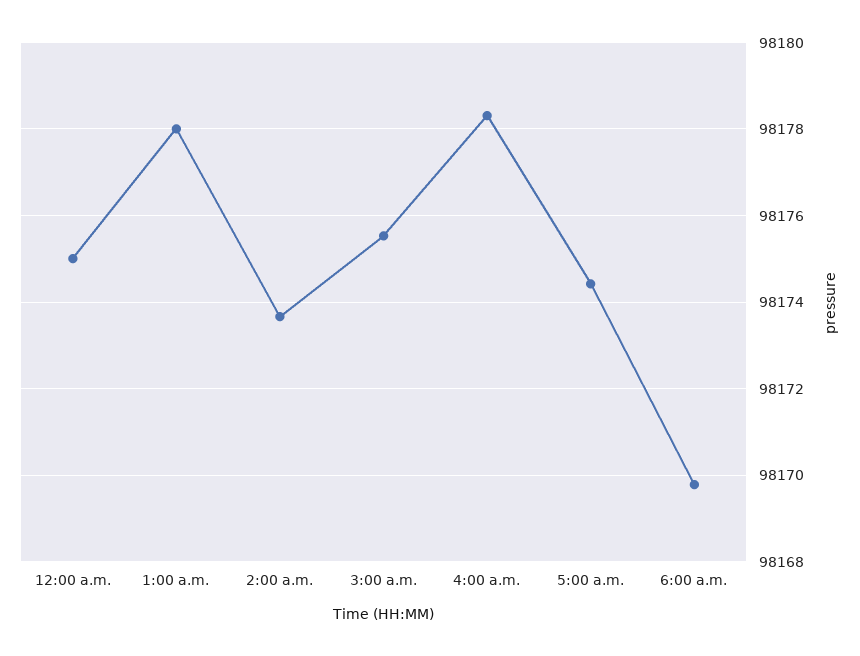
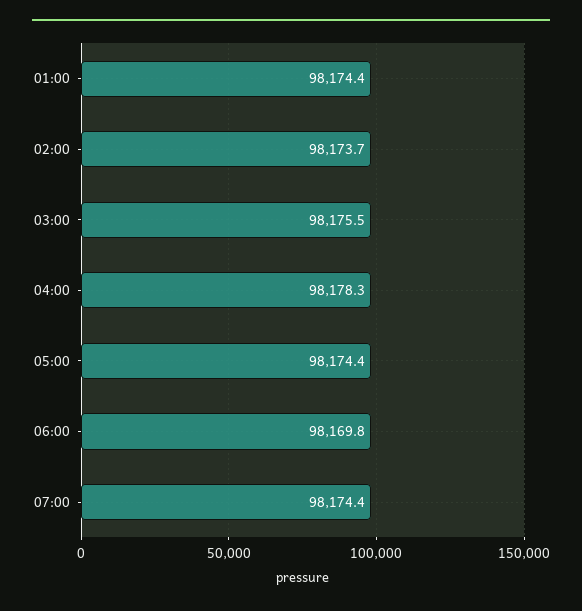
12:00 a.m.: 98175 -> none
1:00 a.m.: 98178 -> 98174.4
07:00: none -> 98174.4

